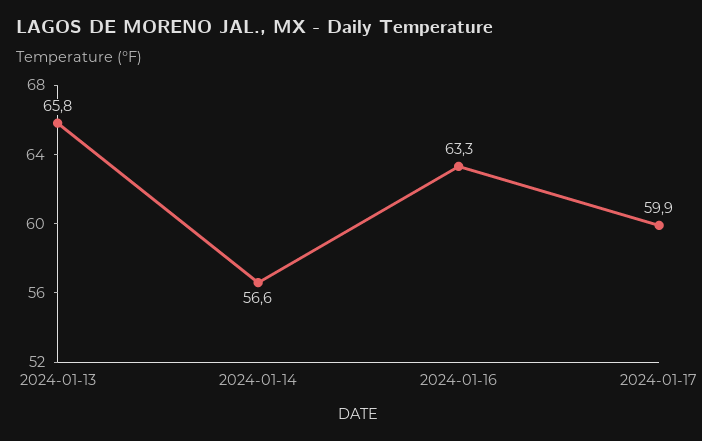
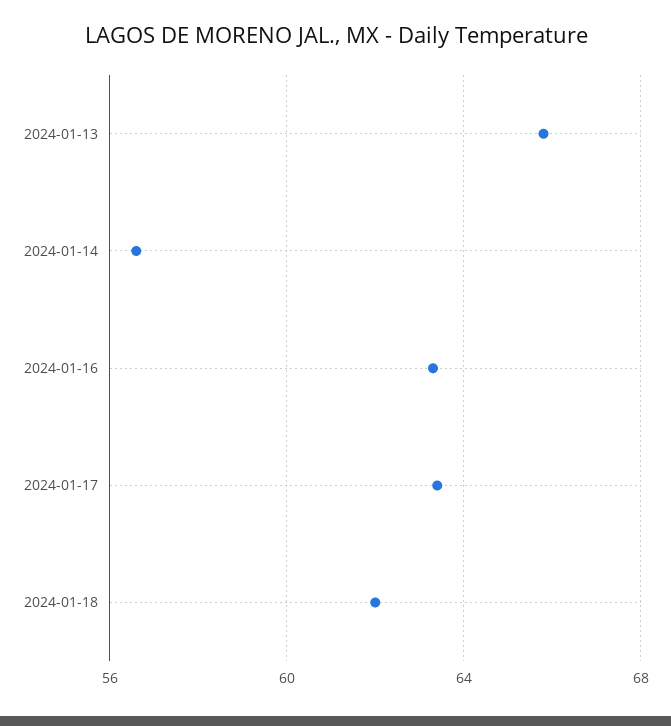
2024-01-17: 59.9 -> 63.5
2024-01-18: none -> 62

